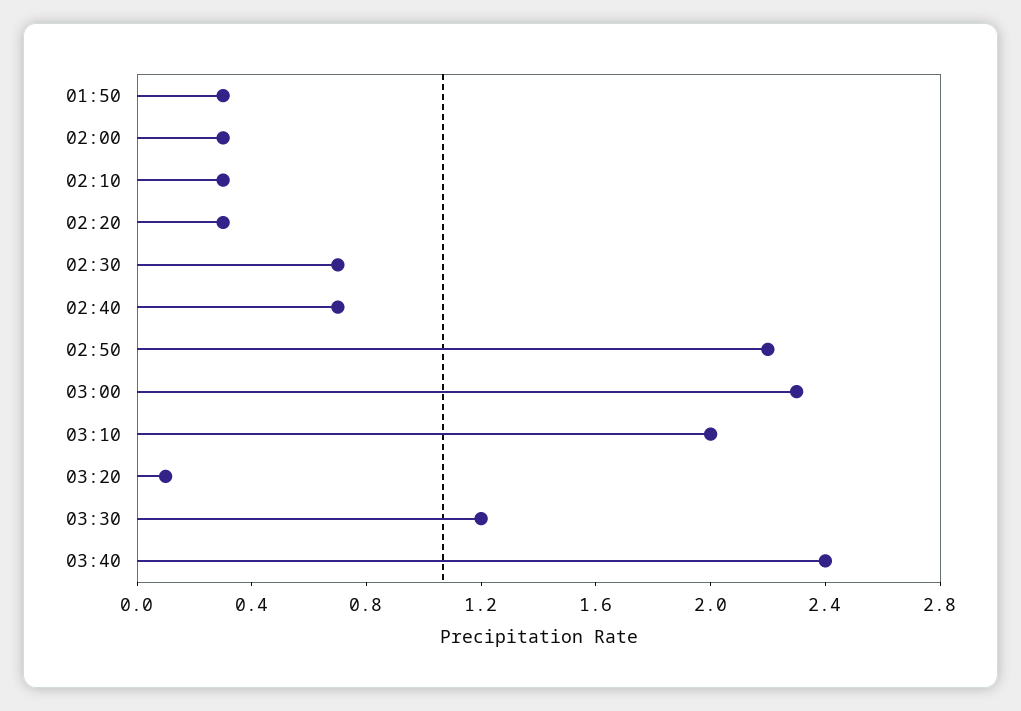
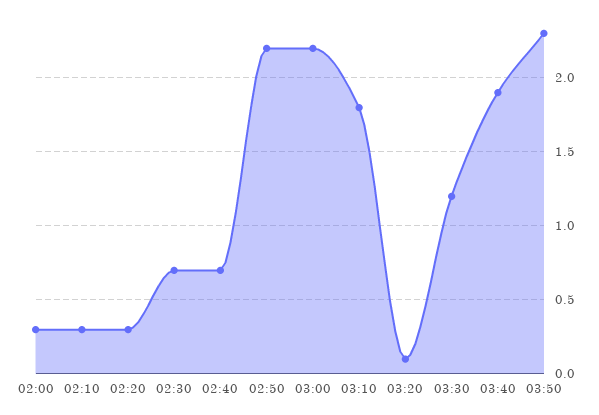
01:50: 0.3 -> none
03:00: 2.3 -> 2.2
03:10: 2 -> 1.8
03:40: 2.4 -> 1.9
03:50: none -> 2.3

